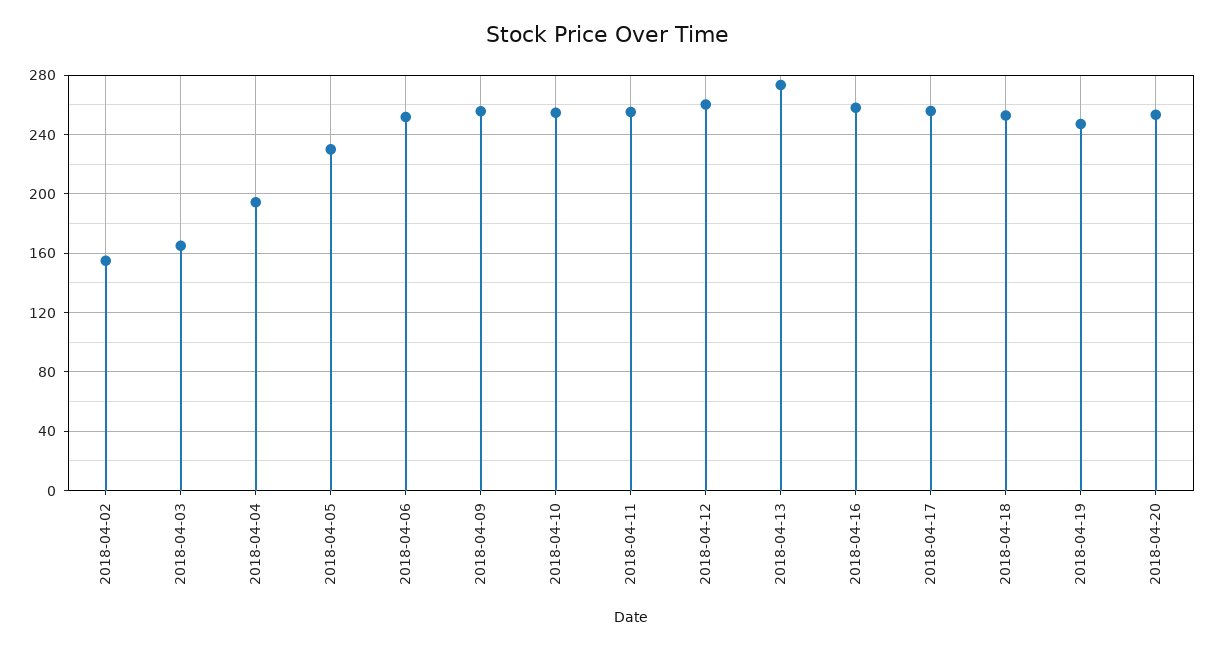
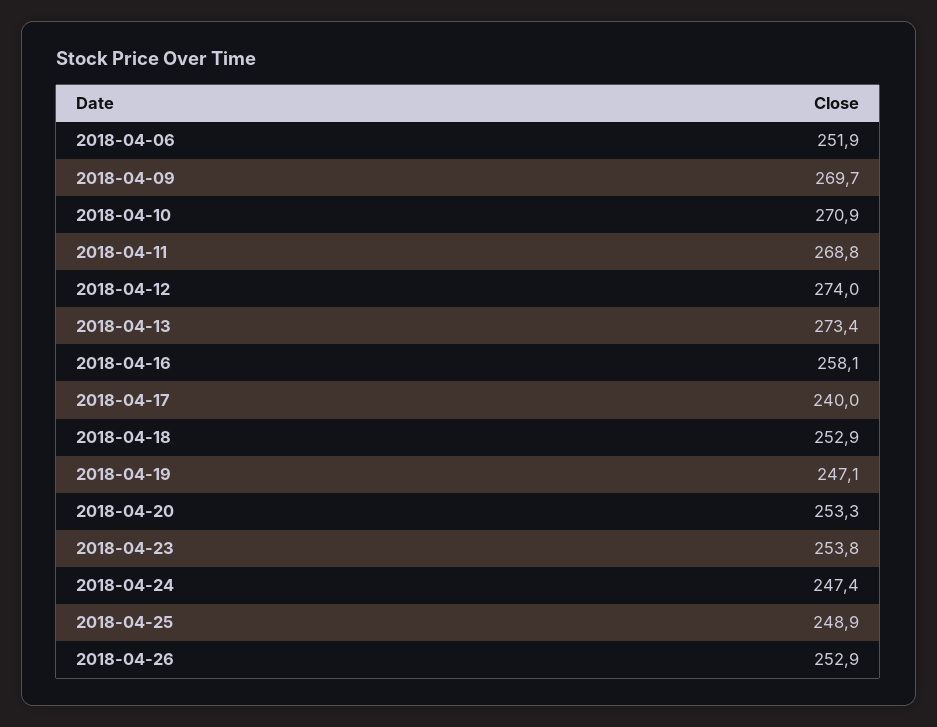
2018-04-02: 155 -> none
2018-04-03: 165 -> none
2018-04-04: 195 -> none
2018-04-05: 230 -> none
2018-04-09: 255 -> 269.7
2018-04-10: 255 -> 270.9
2018-04-11: 255 -> 268.8
2018-04-12: 260 -> 274
2018-04-17: 255 -> 240
2018-04-23: none -> 253.8
2018-04-24: none -> 247.4
2018-04-25: none -> 248.9
2018-04-26: none -> 252.9

